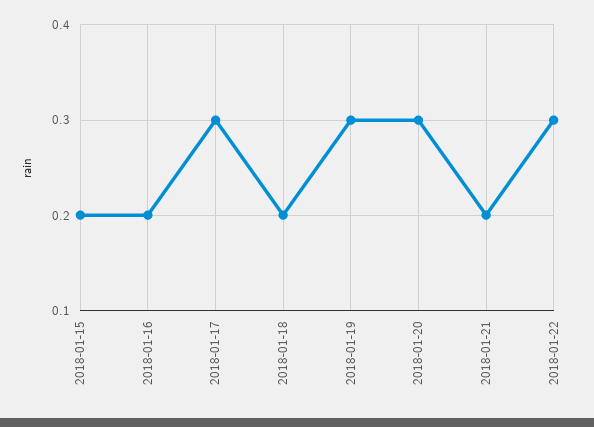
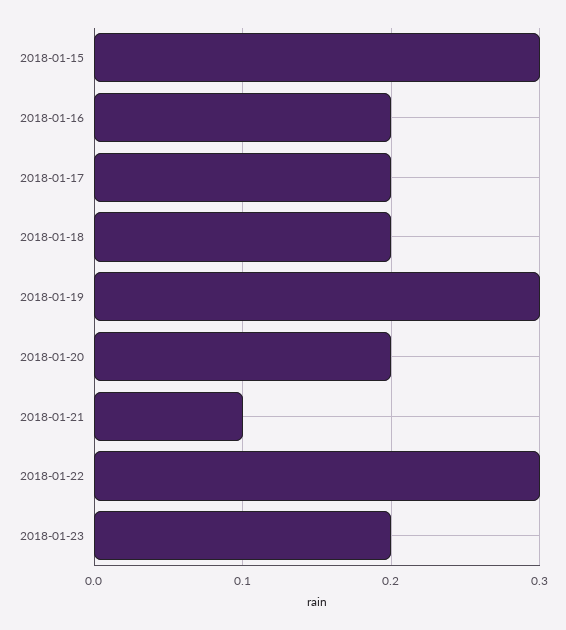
2018-01-15: 0.2 -> 0.3
2018-01-17: 0.3 -> 0.2
2018-01-20: 0.3 -> 0.2
2018-01-21: 0.2 -> 0.1
2018-01-23: none -> 0.2

